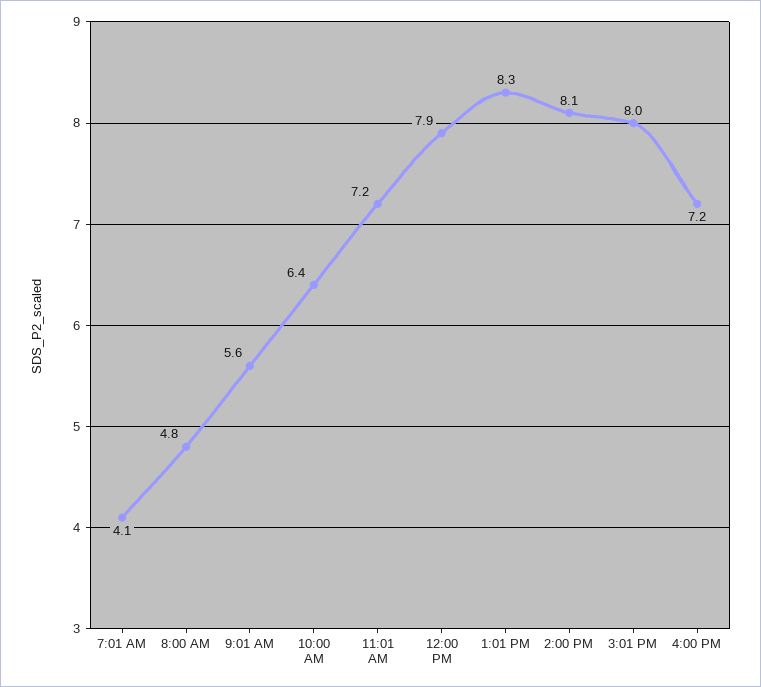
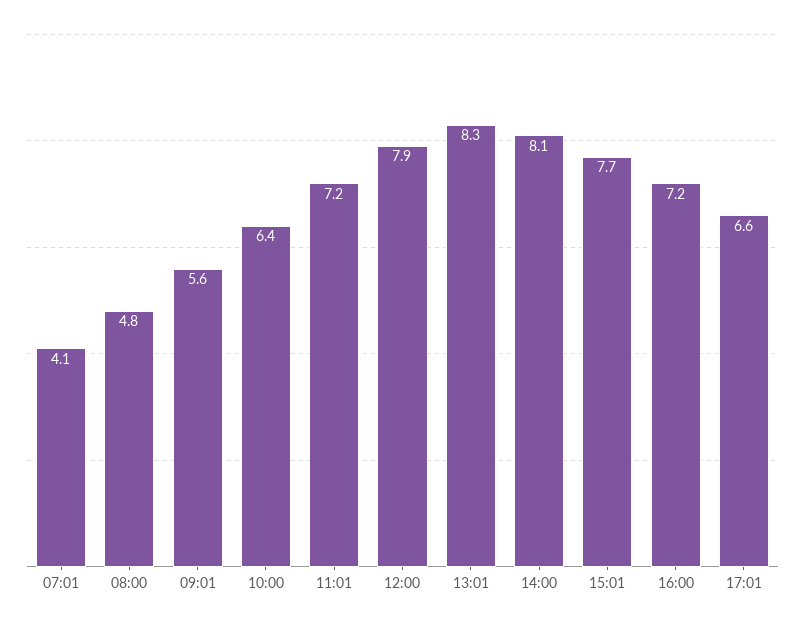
3:01 PM: 8 -> 7.7
17:01: none -> 6.6

